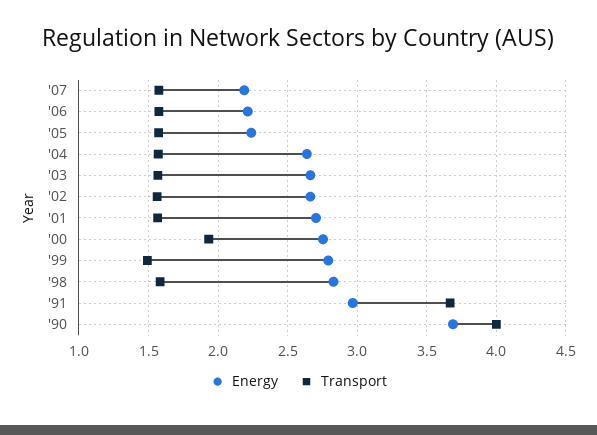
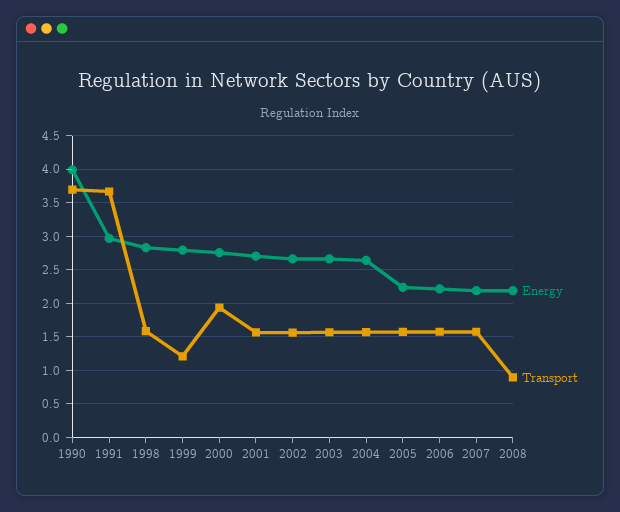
Transport, '99: 1.5 -> 1.2
Energy, '90: 3.7 -> 4
Transport, '90: 4 -> 3.7
Energy, 2008: none -> 2.2
Transport, 2008: none -> 0.9

